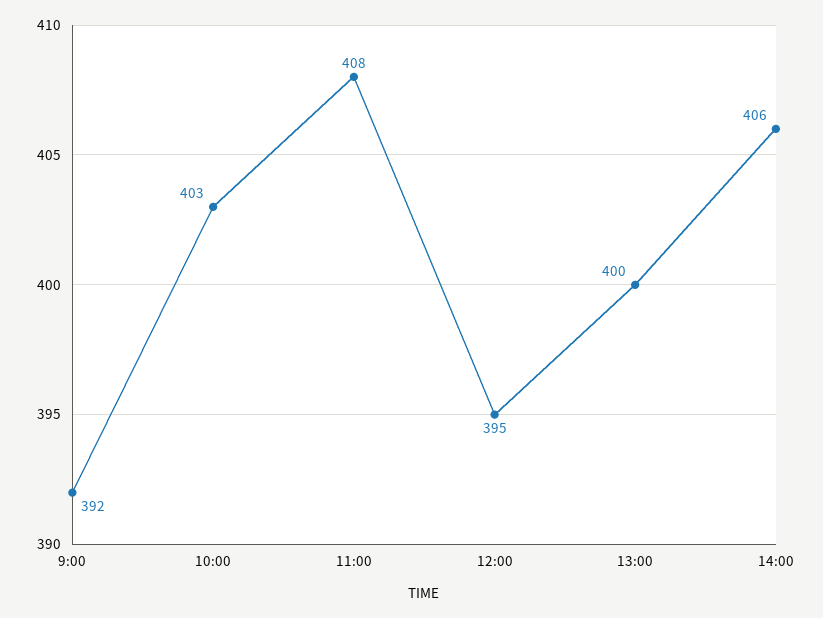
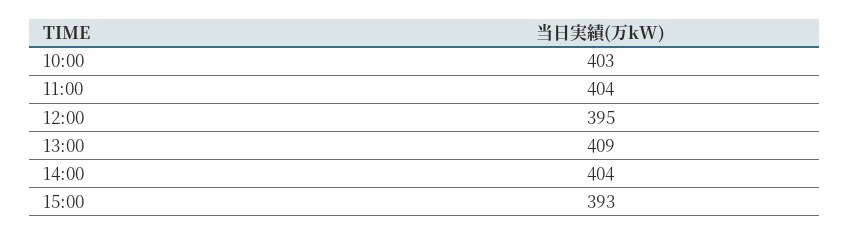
9:00: 392 -> none
11:00: 408 -> 404
13:00: 400 -> 409
14:00: 406 -> 404
15:00: none -> 393

